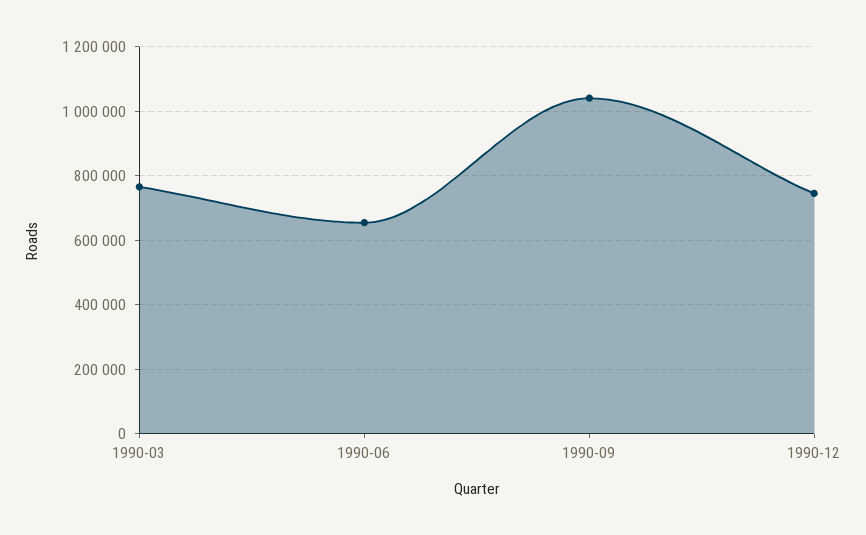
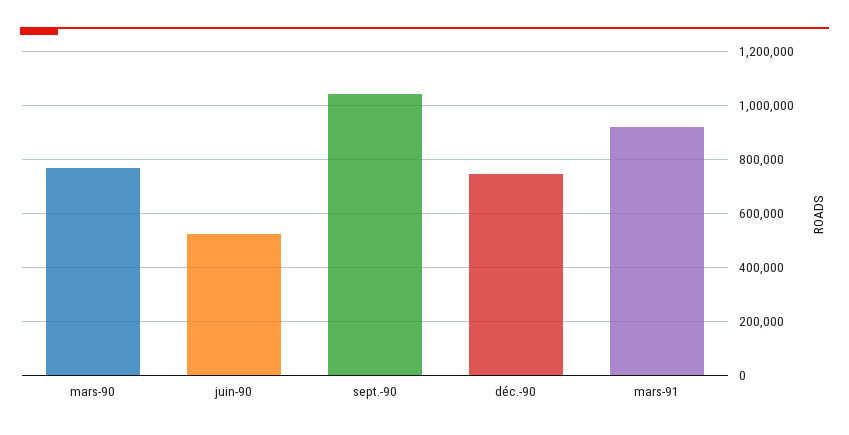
1990-06: 660000 -> 525000
mars-91: none -> 925000

